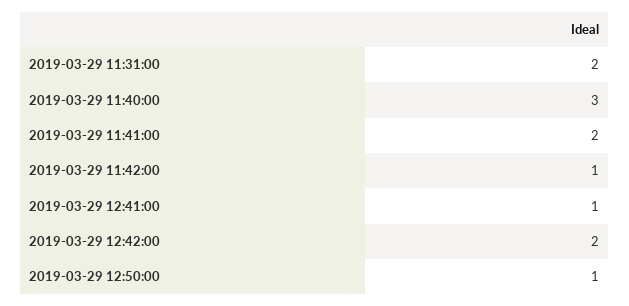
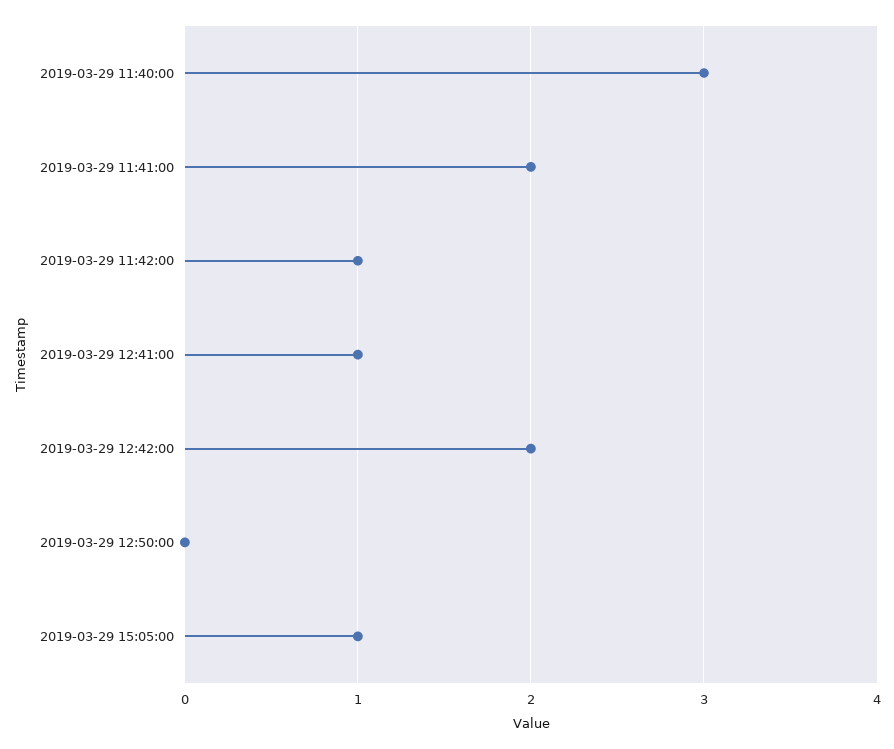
2019-03-29 11:31:00: 2 -> none
2019-03-29 12:50:00: 1 -> 0
2019-03-29 15:05:00: none -> 1

